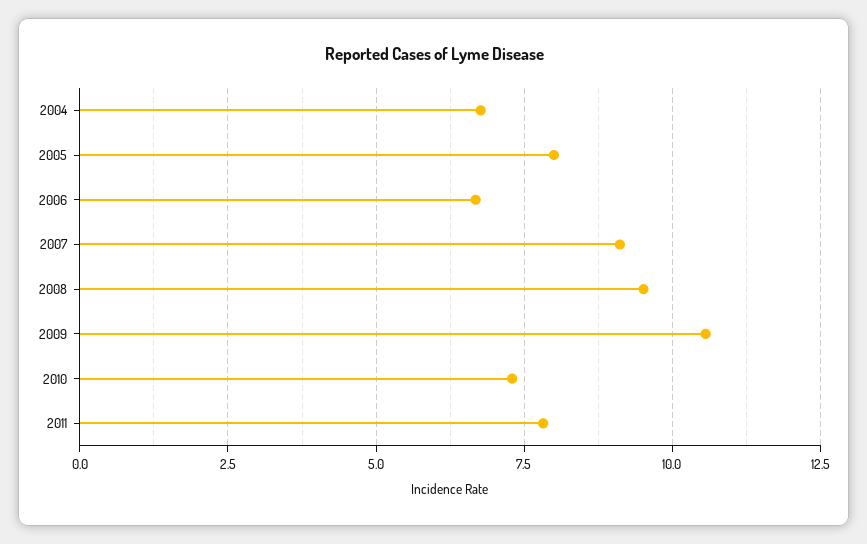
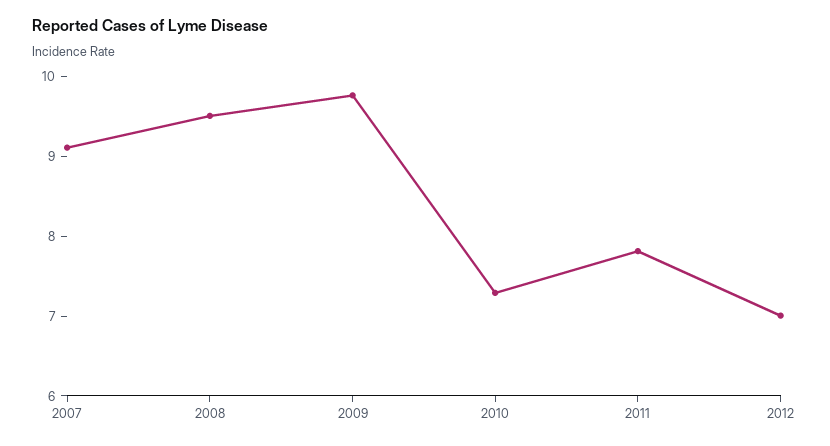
2004: 6.75 -> none
2005: 8 -> none
2006: 6.75 -> none
2009: 10.5 -> 9.8
2012: none -> 7

